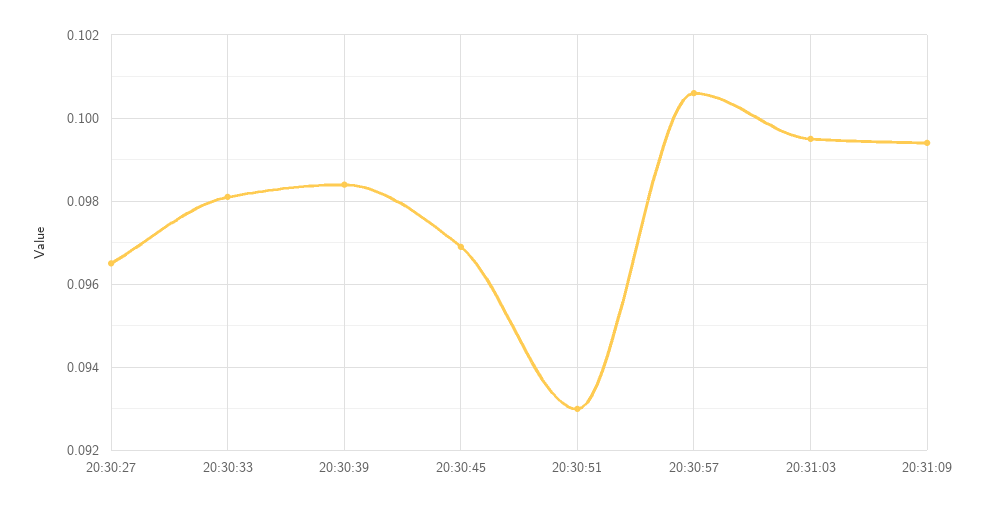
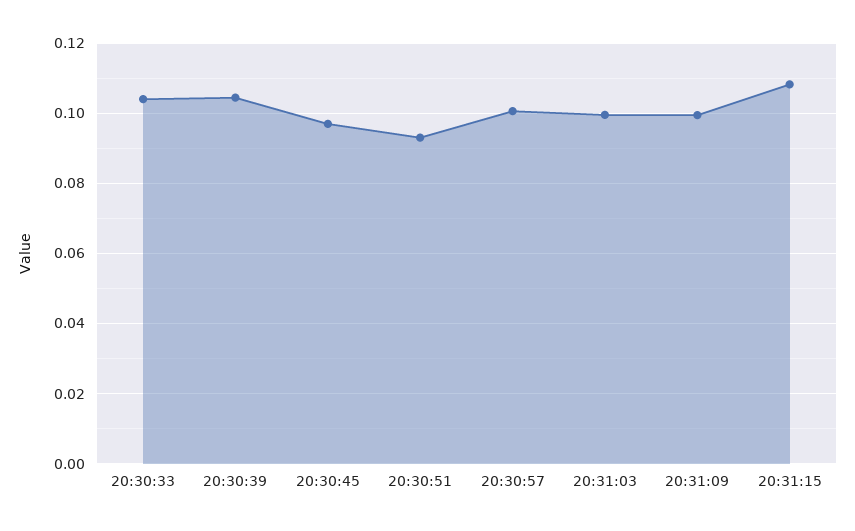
20:30:27: 0.0965 -> none
20:30:33: 0.098 -> 0.104
20:30:39: 0.0985 -> 0.104
20:31:15: none -> 0.108

